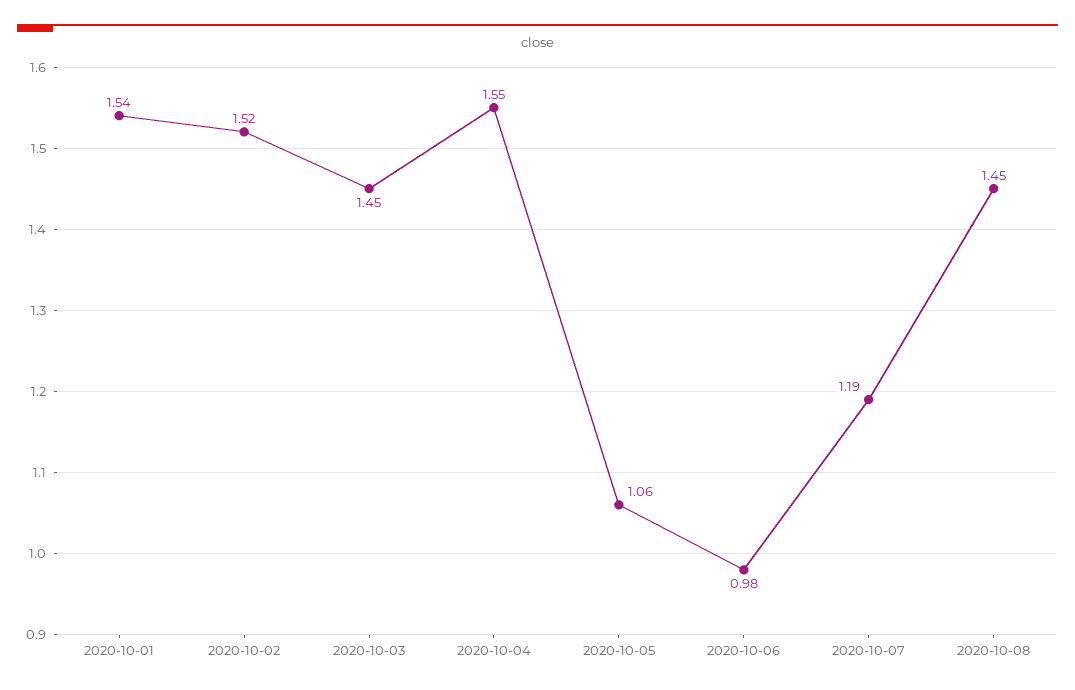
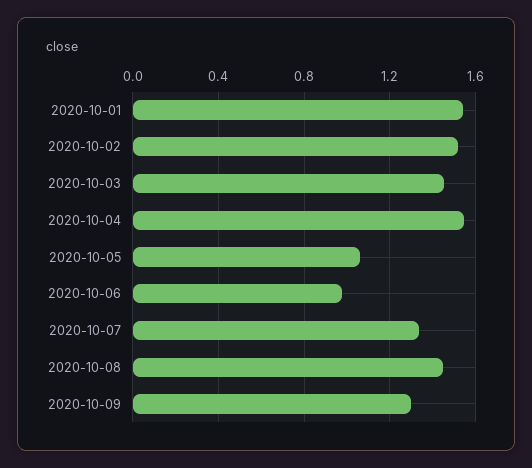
2020-10-07: 1.19 -> 1.35
2020-10-09: none -> 1.3

